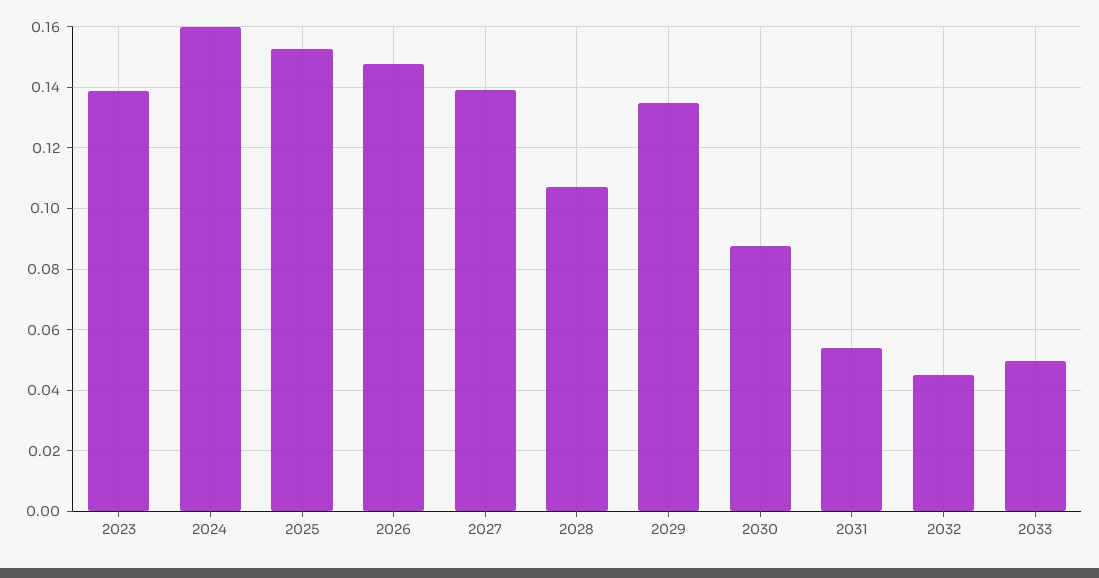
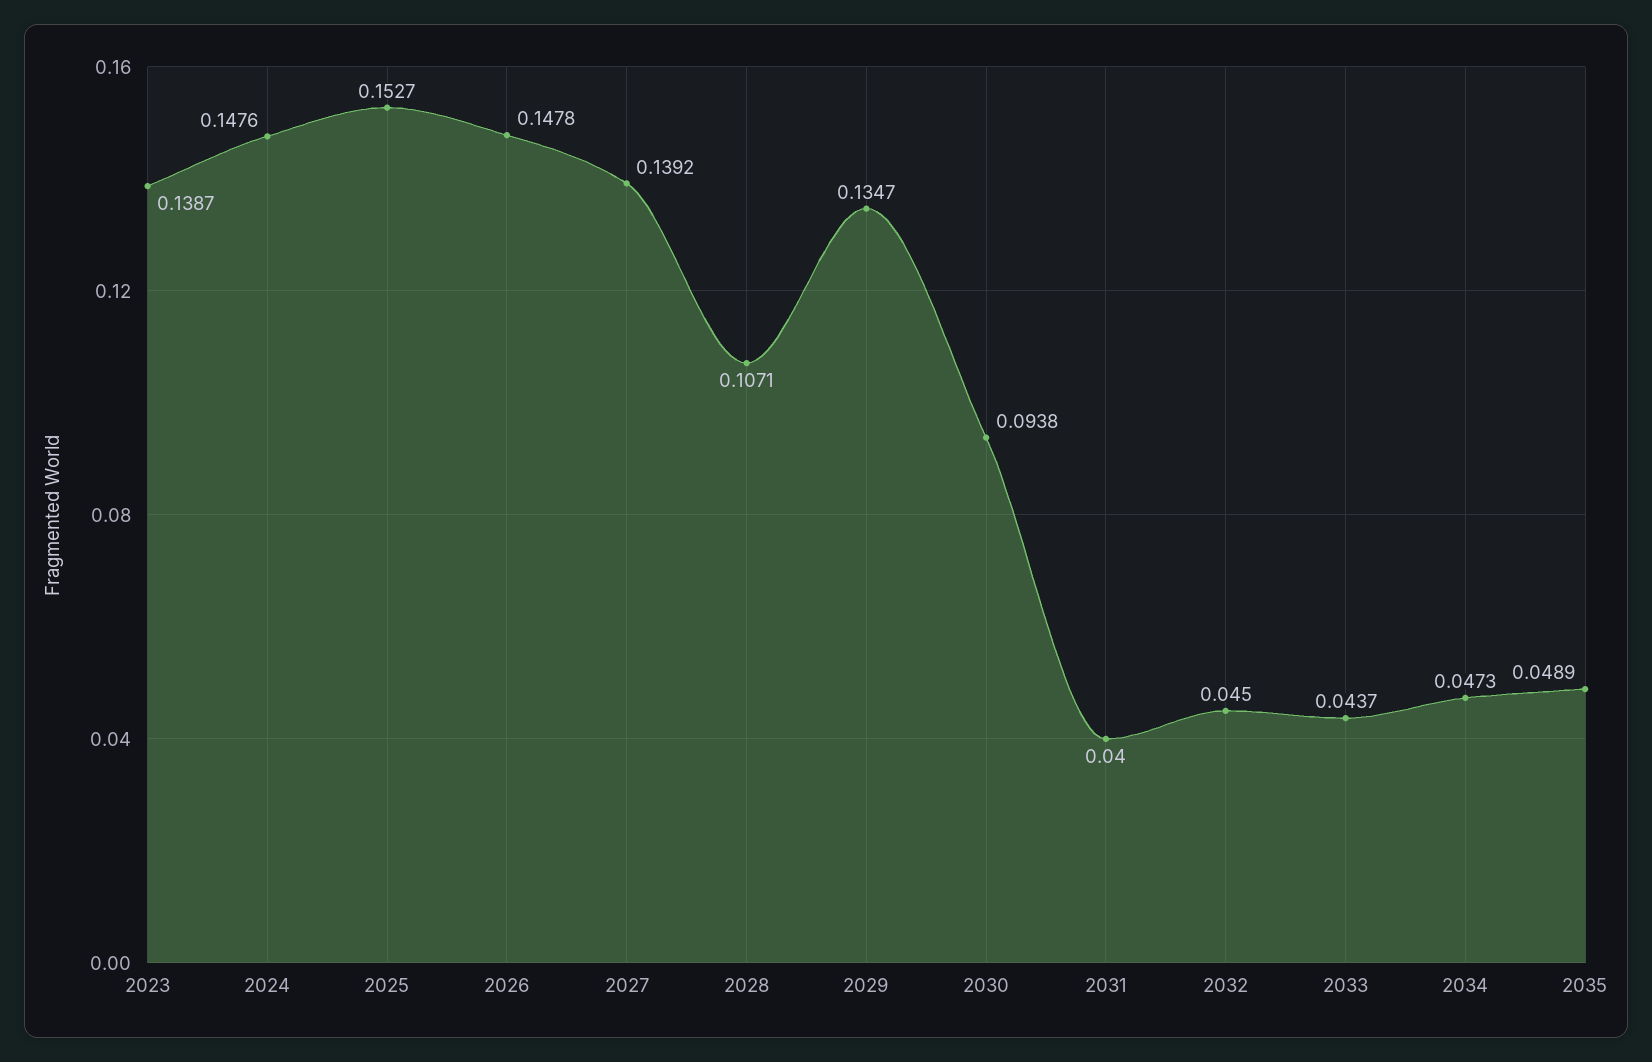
2024: 0.16 -> 0.1476
2030: 0.088 -> 0.0938
2031: 0.054 -> 0.04
2033: 0.05 -> 0.0437
2034: none -> 0.0473
2035: none -> 0.0489

